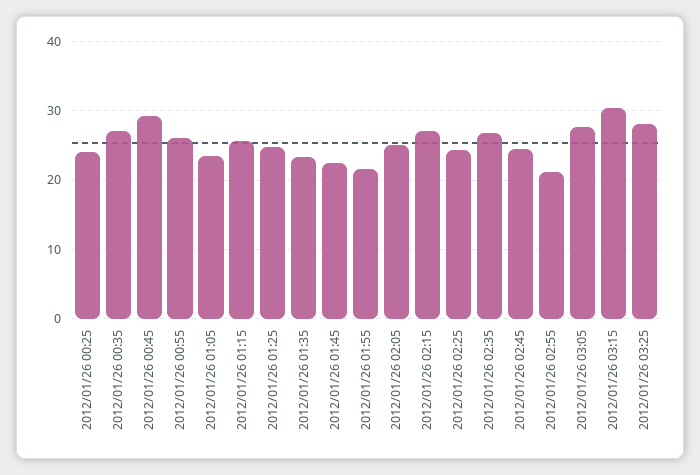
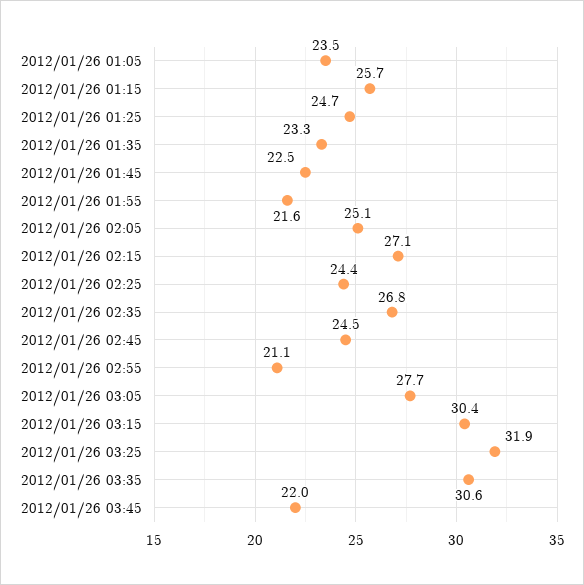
2012/01/26 00:25: 24 -> none
2012/01/26 00:35: 27 -> none
2012/01/26 00:45: 29 -> none
2012/01/26 00:55: 26 -> none
2012/01/26 03:25: 28 -> 31.9
2012/01/26 03:35: none -> 30.6
2012/01/26 03:45: none -> 22

